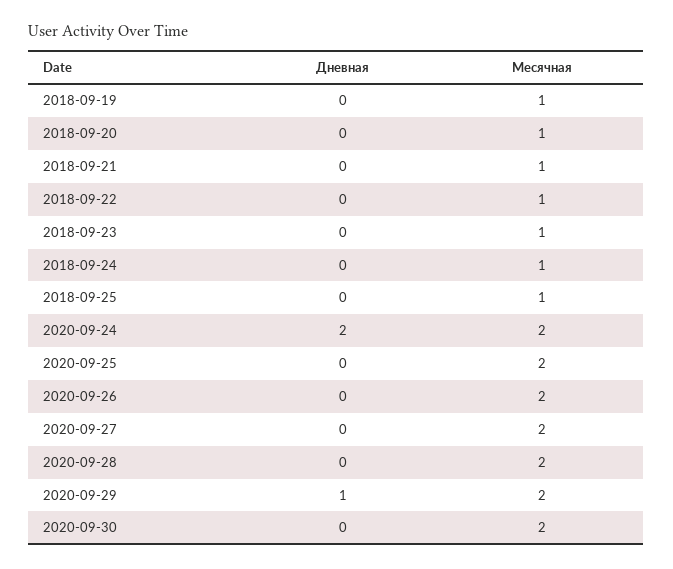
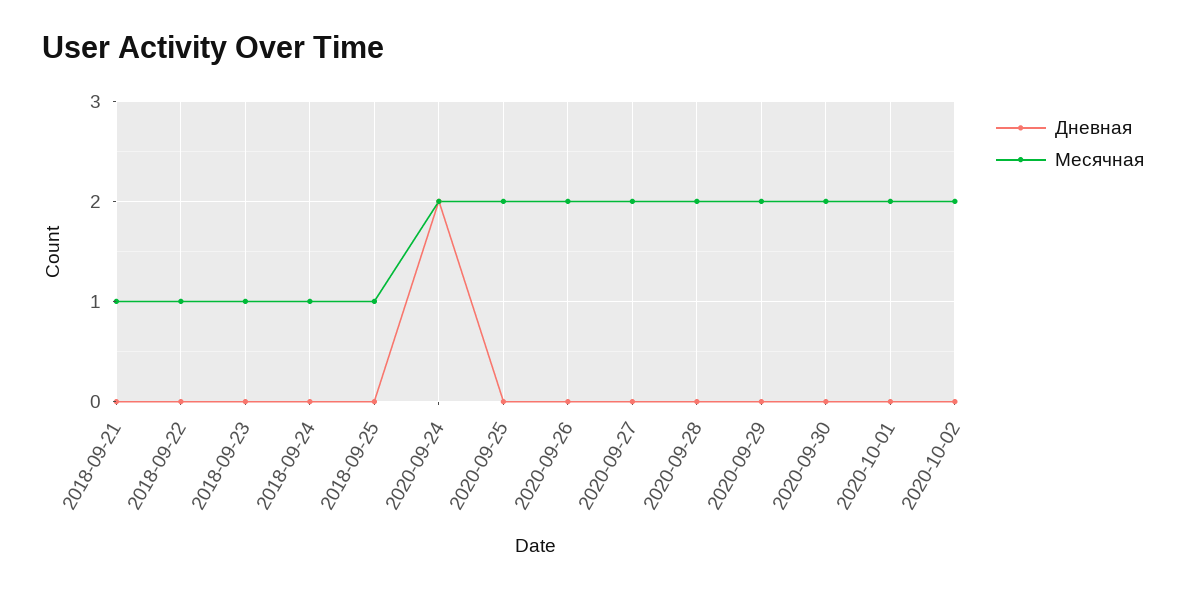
Дневная, 2018-09-19: 0 -> none
Месячная, 2018-09-19: 1 -> none
Дневная, 2018-09-20: 0 -> none
Месячная, 2018-09-20: 1 -> none
Дневная, 2020-09-29: 1 -> 0
Дневная, 2020-10-01: none -> 0
Месячная, 2020-10-01: none -> 2
Дневная, 2020-10-02: none -> 0
Месячная, 2020-10-02: none -> 2

